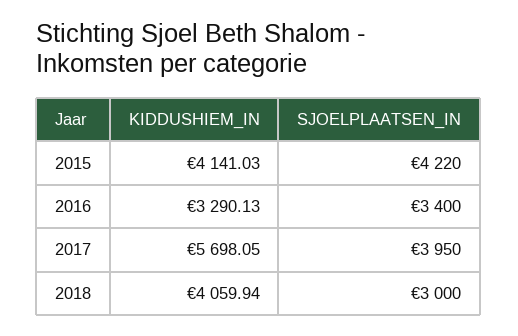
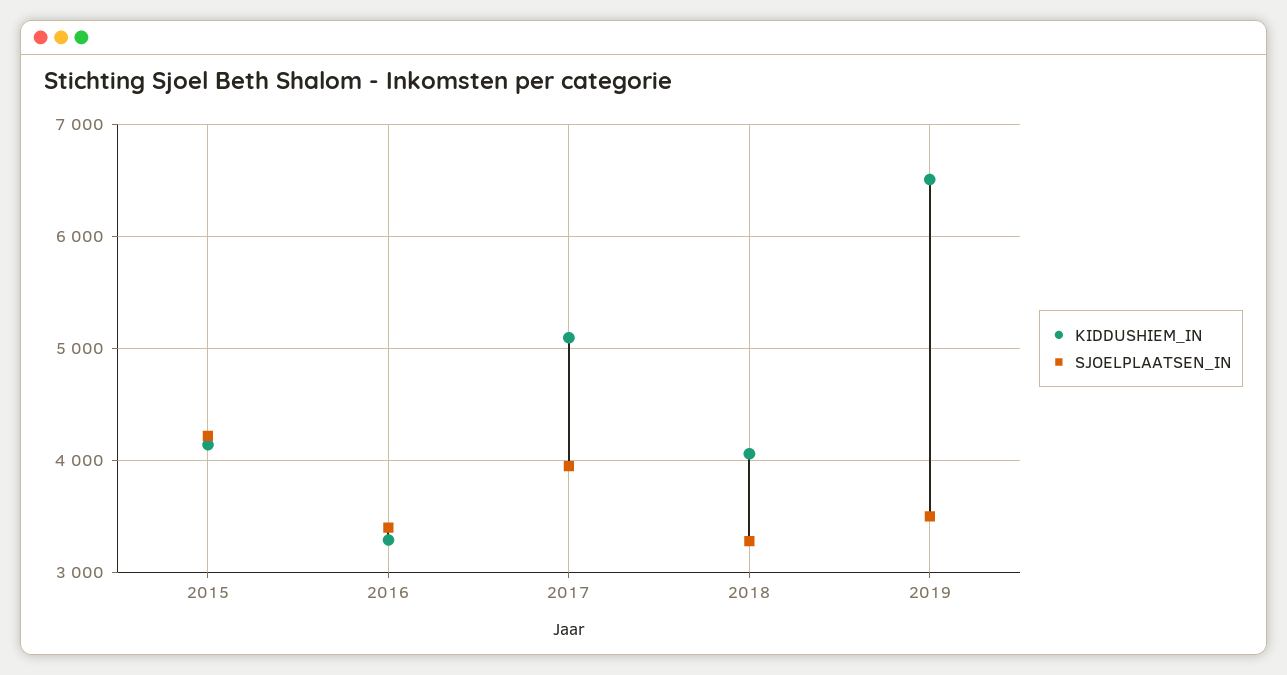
KIDDUSHIEM_IN, 2017: 5698.05 -> 5100
SJOELPLAATSEN_IN, 2018: 3000 -> 3300
KIDDUSHIEM_IN, 2019: none -> 6500
SJOELPLAATSEN_IN, 2019: none -> 3500

